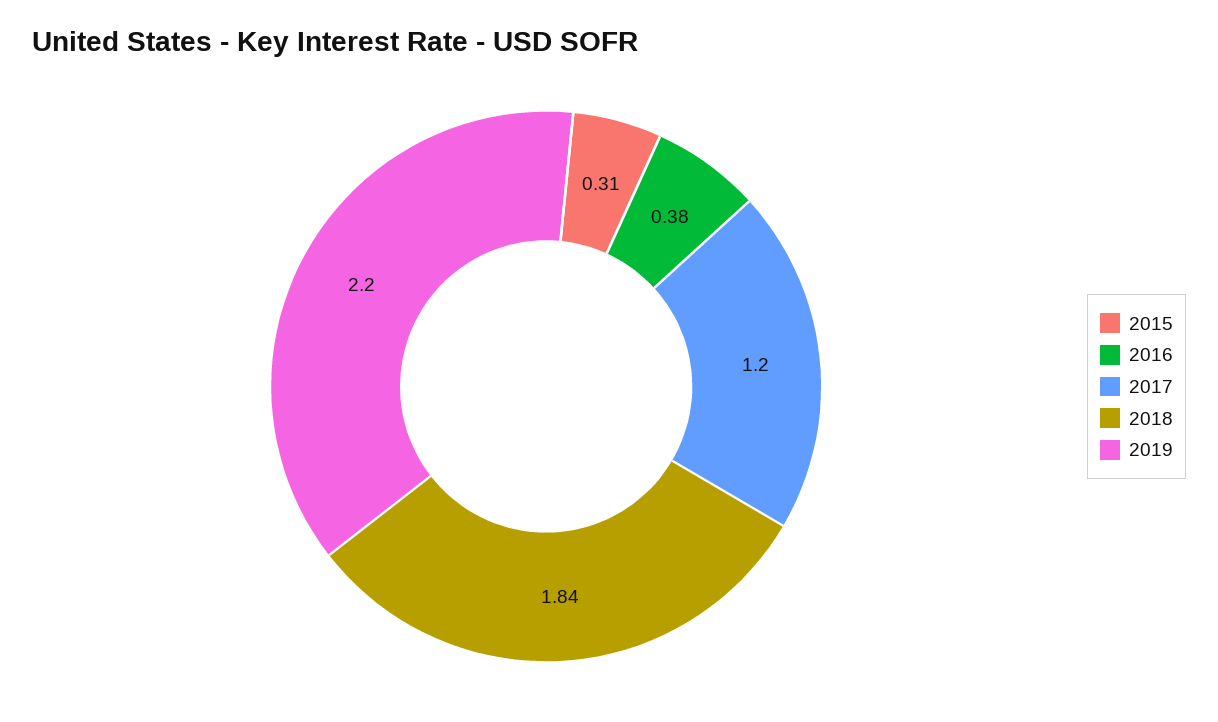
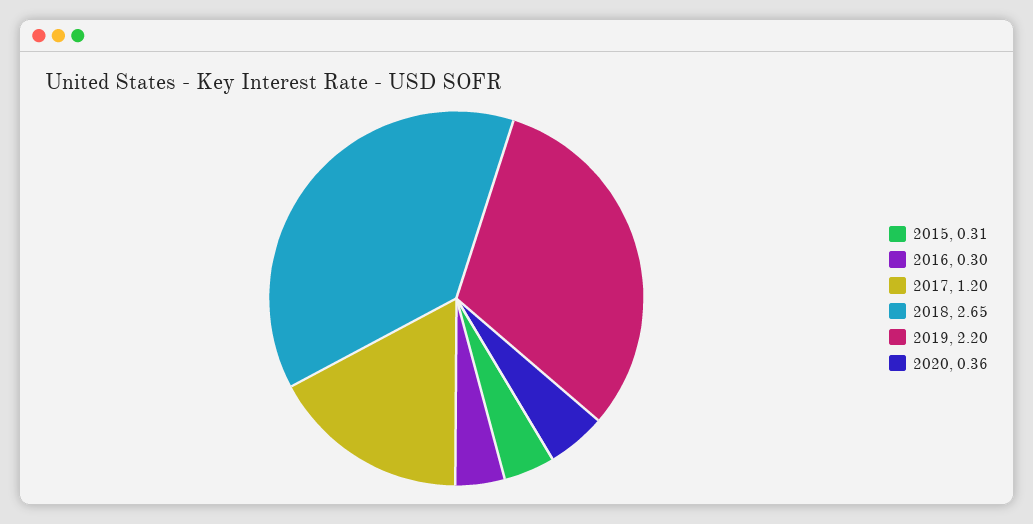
2016: 0.38 -> 0.3
2018: 1.84 -> 2.65
2020: none -> 0.36

